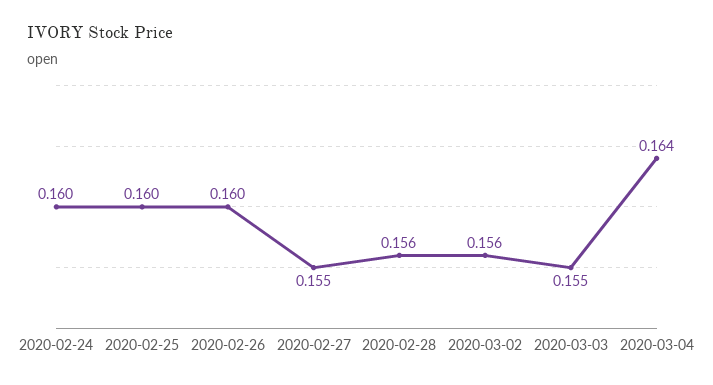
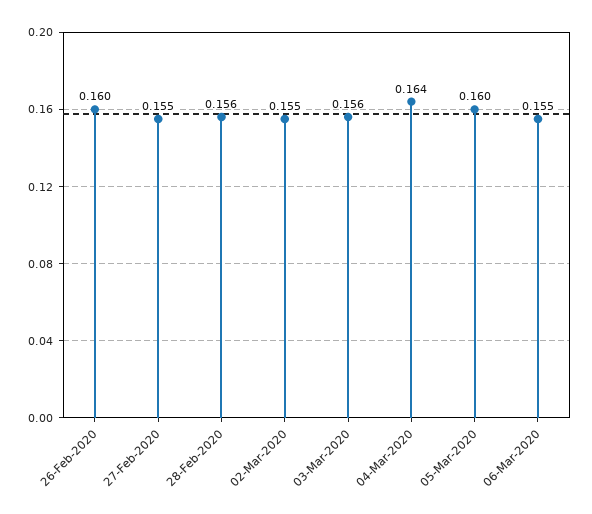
2020-02-24: 0.16 -> none
2020-02-25: 0.16 -> none
2020-03-02: 0.156 -> 0.155
2020-03-03: 0.155 -> 0.156
05-Mar-2020: none -> 0.16
06-Mar-2020: none -> 0.155

